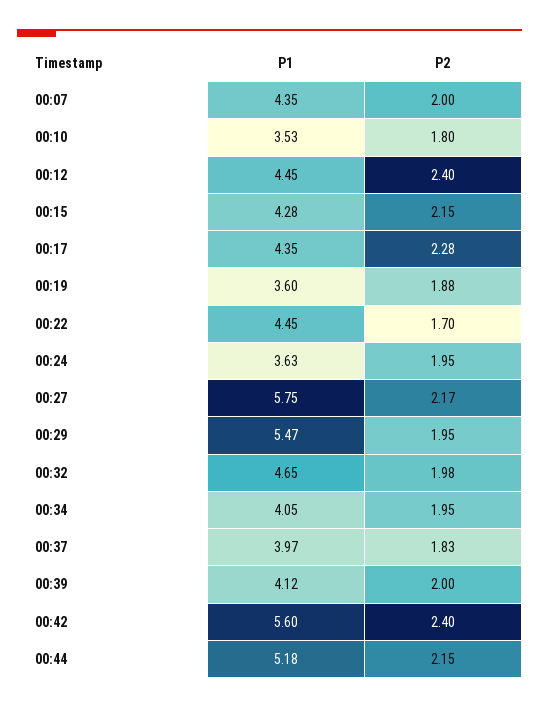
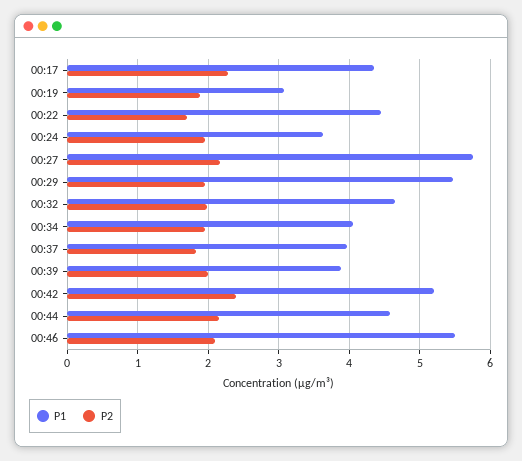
P1, 00:07: 4.35 -> none
P2, 00:07: 2 -> none
P1, 00:10: 3.53 -> none
P2, 00:10: 1.8 -> none
P1, 00:12: 4.45 -> none
P2, 00:12: 2.4 -> none
P1, 00:15: 4.28 -> none
P2, 00:15: 2.15 -> none
P1, 00:19: 3.6 -> 3.1
P1, 00:39: 4.12 -> 3.9
P1, 00:42: 5.6 -> 5.2
P1, 00:44: 5.18 -> 4.6
P1, 00:46: none -> 5.5
P2, 00:46: none -> 2.1

